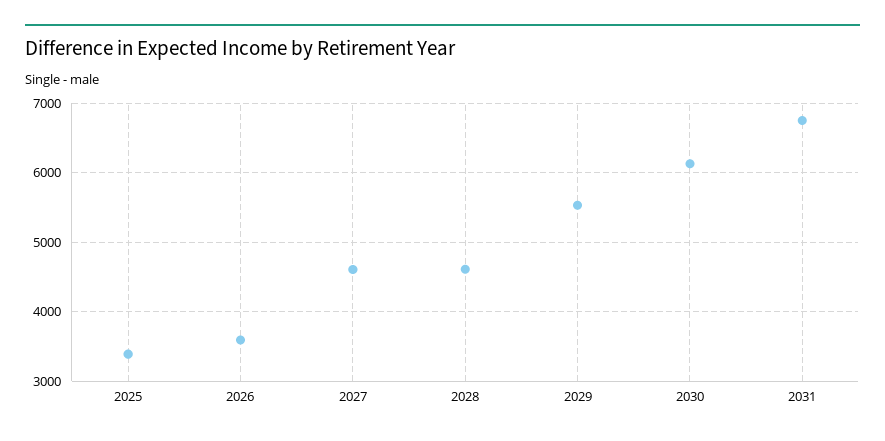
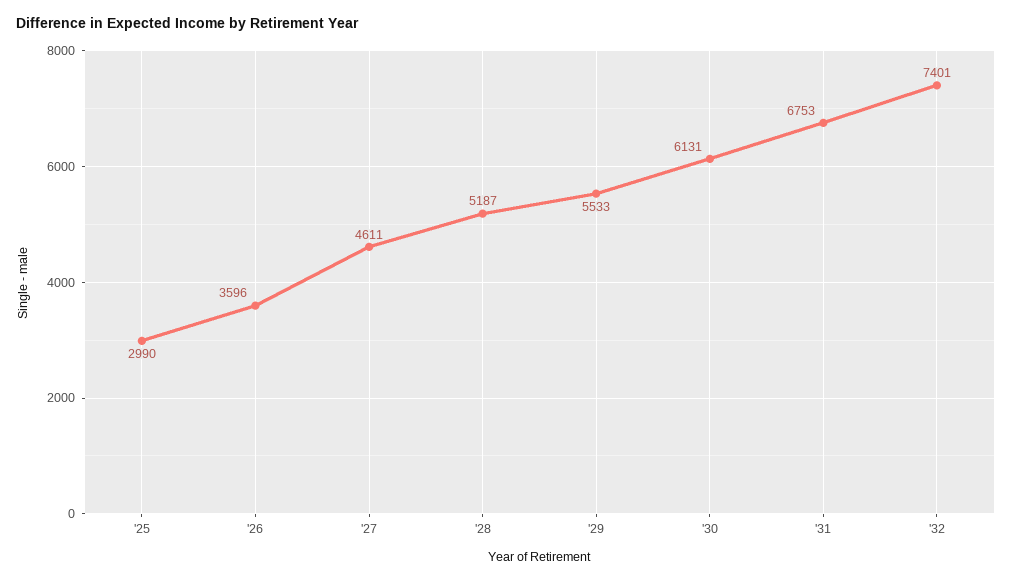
2025: 3400 -> 2990
2028: 4600 -> 5187
'32: none -> 7401

